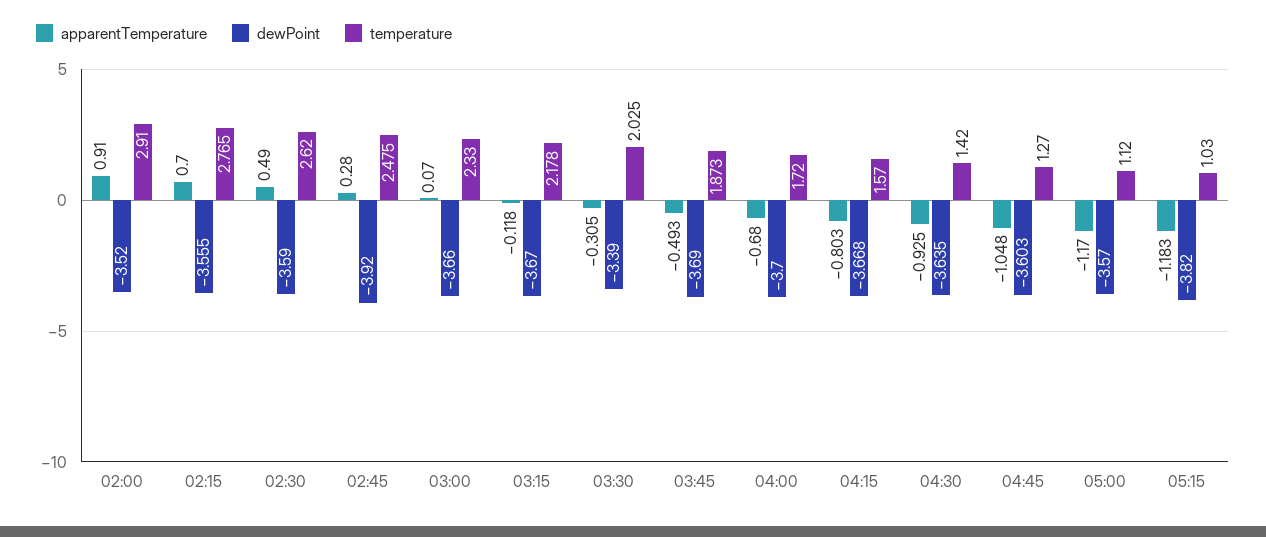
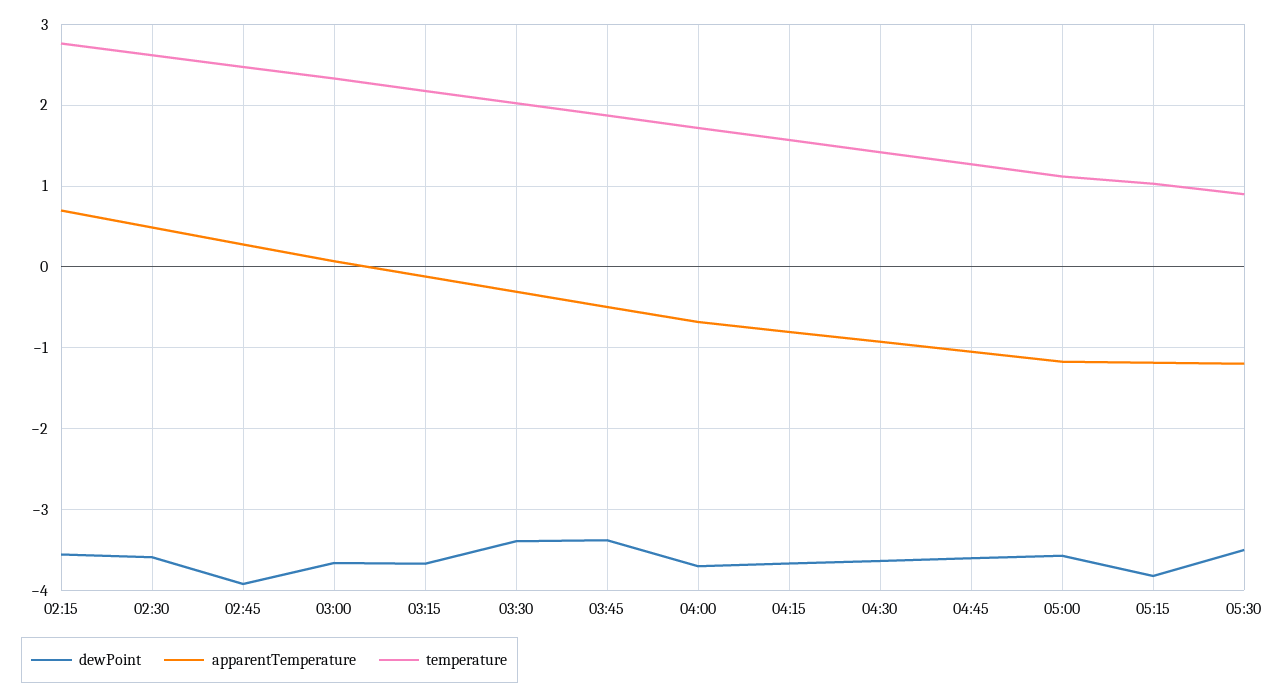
apparentTemperature, 02:00: 0.91 -> none
dewPoint, 02:00: -3.52 -> none
temperature, 02:00: 2.91 -> none
dewPoint, 03:45: -3.69 -> -3.4
dewPoint, 05:30: none -> -3.5
apparentTemperature, 05:30: none -> -1.2
temperature, 05:30: none -> 0.9

